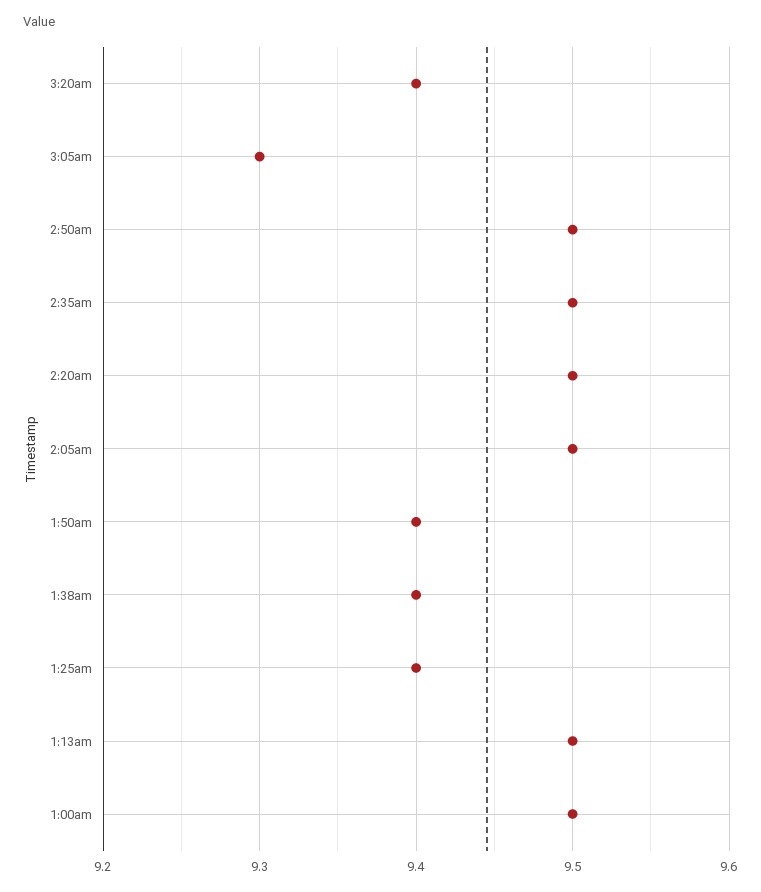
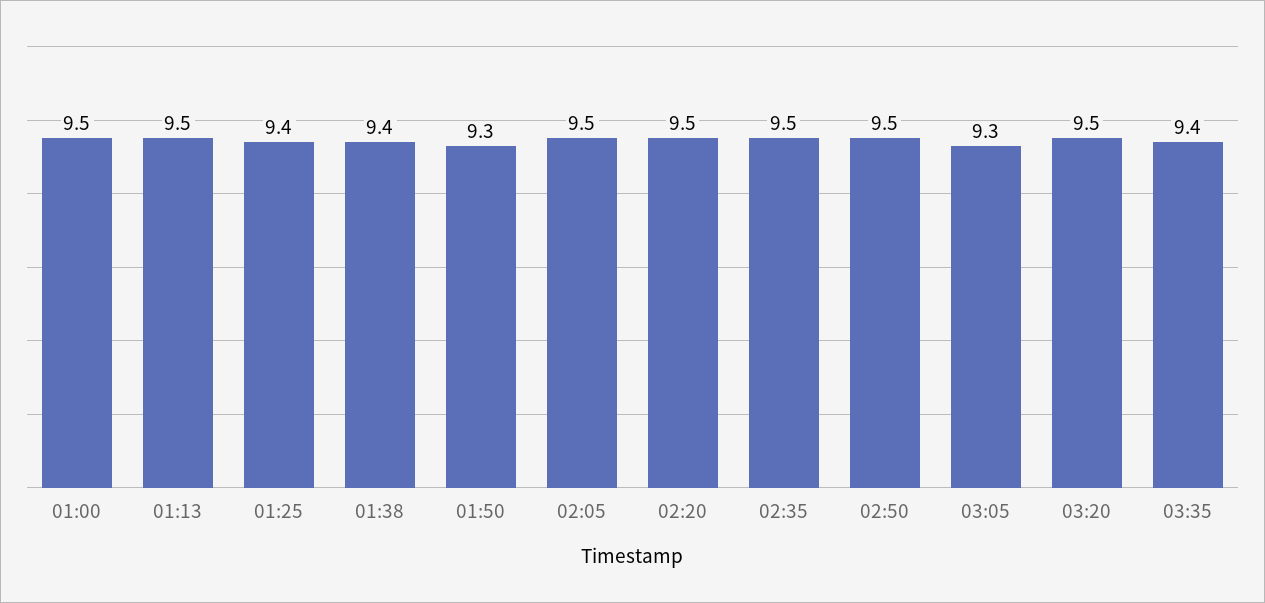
3:20am: 9.4 -> 9.5
1:50am: 9.4 -> 9.3
03:35: none -> 9.4

